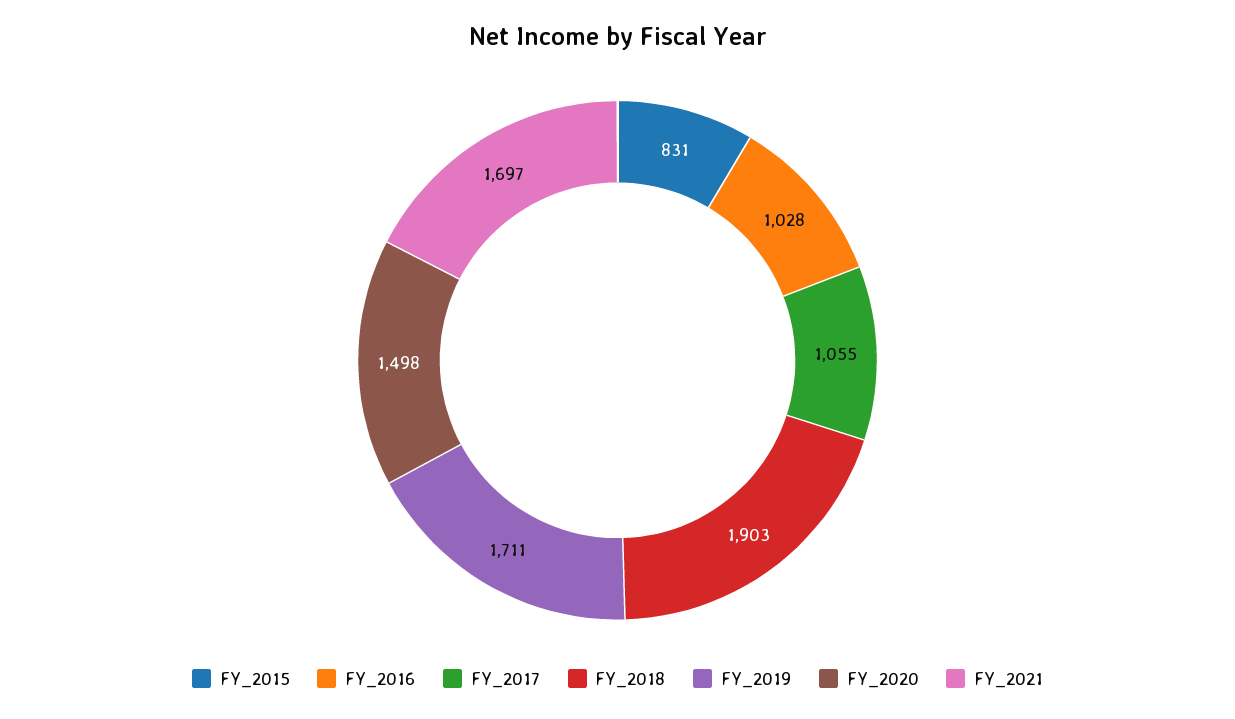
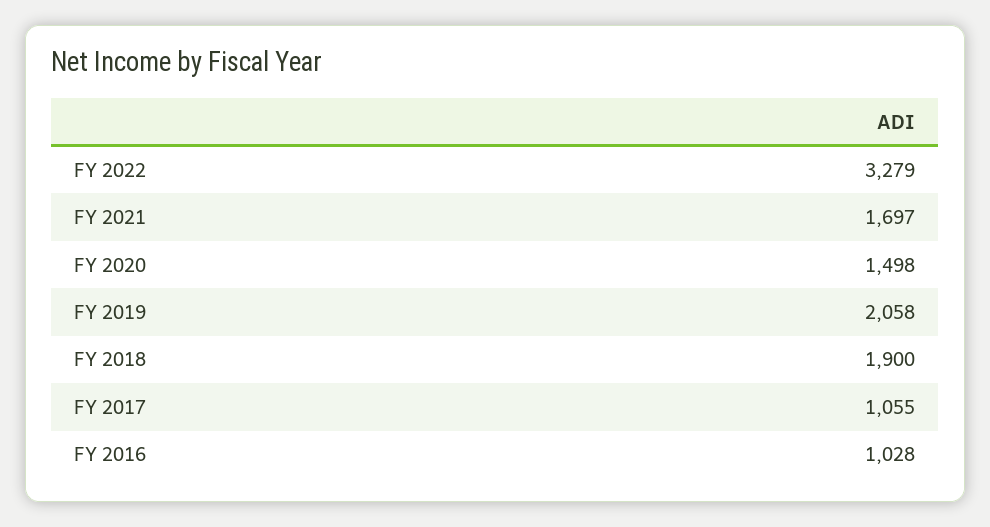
FY_2015: 831 -> none
FY_2018: 1903 -> 1900
FY_2019: 1711 -> 2058
FY 2022: none -> 3279

